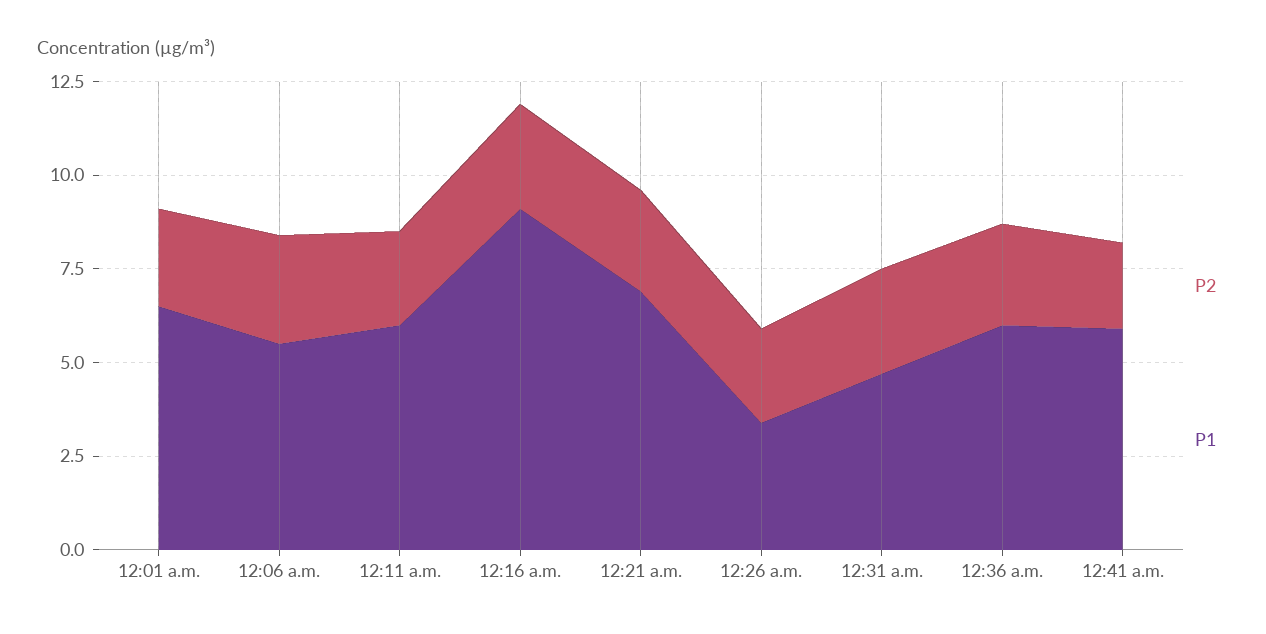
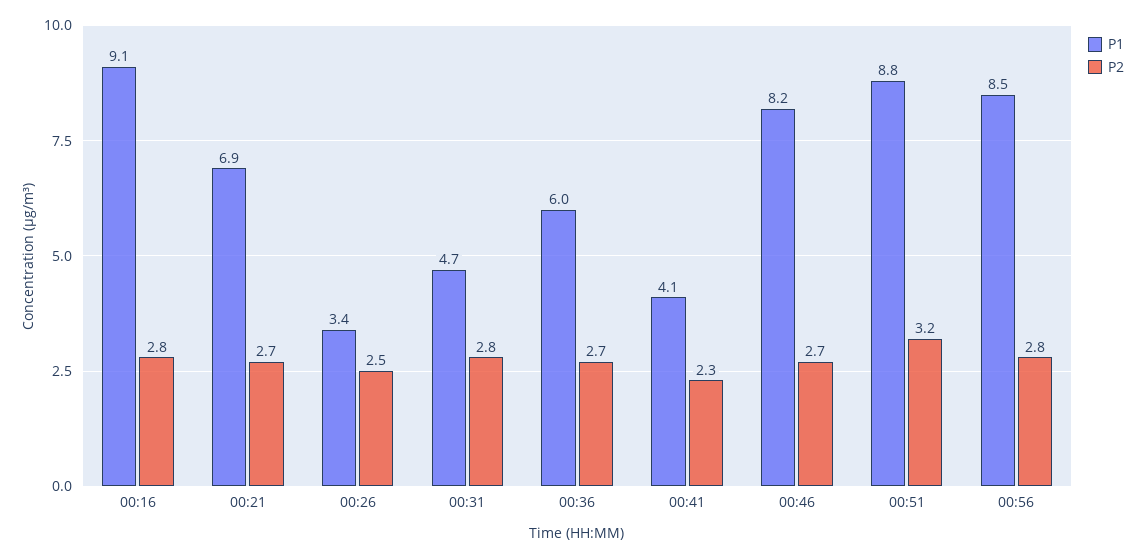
P2, 12:01 a.m.: 2.5 -> none
P1, 12:01 a.m.: 6.5 -> none
P2, 12:06 a.m.: 3 -> none
P1, 12:06 a.m.: 5.5 -> none
P2, 12:11 a.m.: 2.5 -> none
P1, 12:11 a.m.: 6 -> none
P1, 12:41 a.m.: 6 -> 4.1
P1, 00:46: none -> 8.2
P2, 00:46: none -> 2.7
P1, 00:51: none -> 8.8
P2, 00:51: none -> 3.2
P1, 00:56: none -> 8.5
P2, 00:56: none -> 2.8

